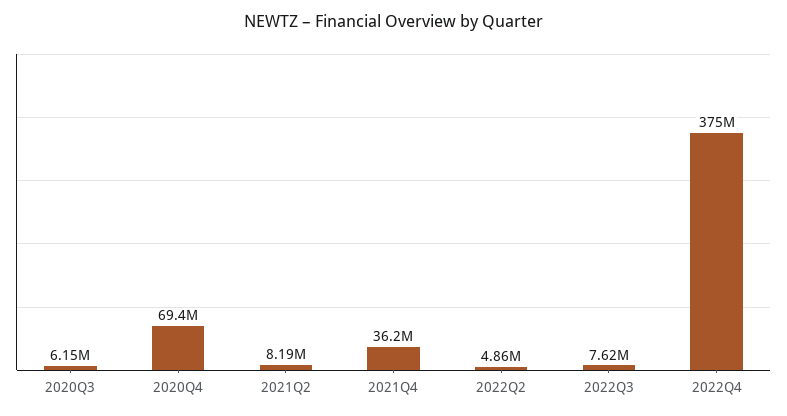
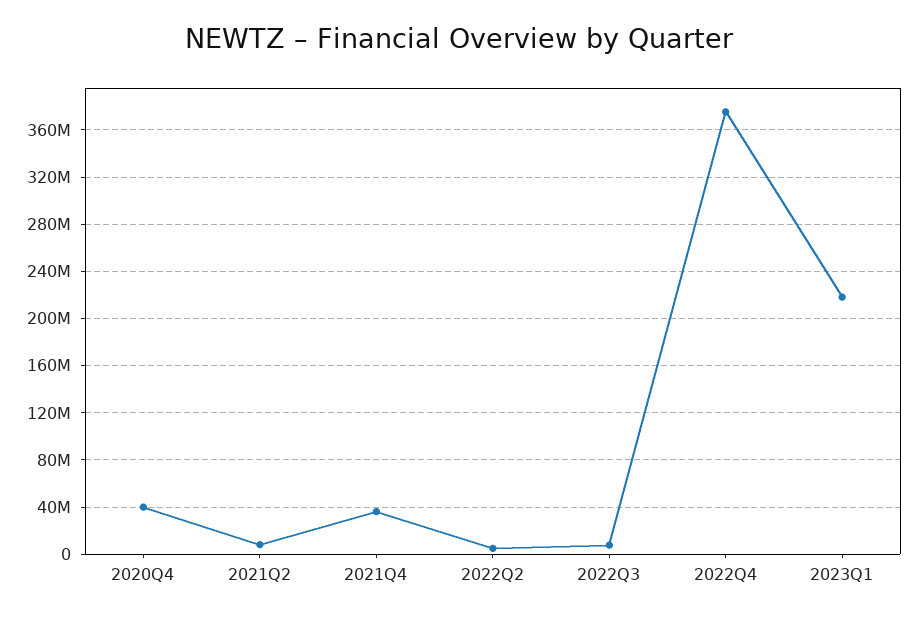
2020Q3: 6150000 -> none
2020Q4: 69400000 -> 40000000
2023Q1: none -> 220000000

